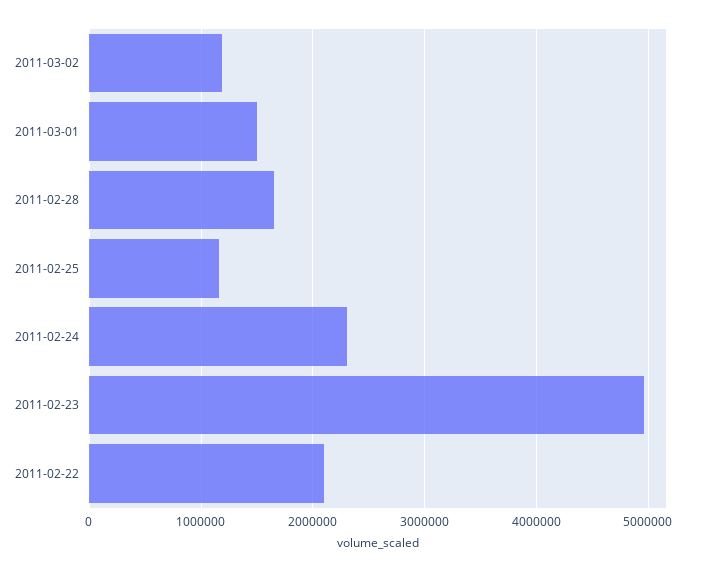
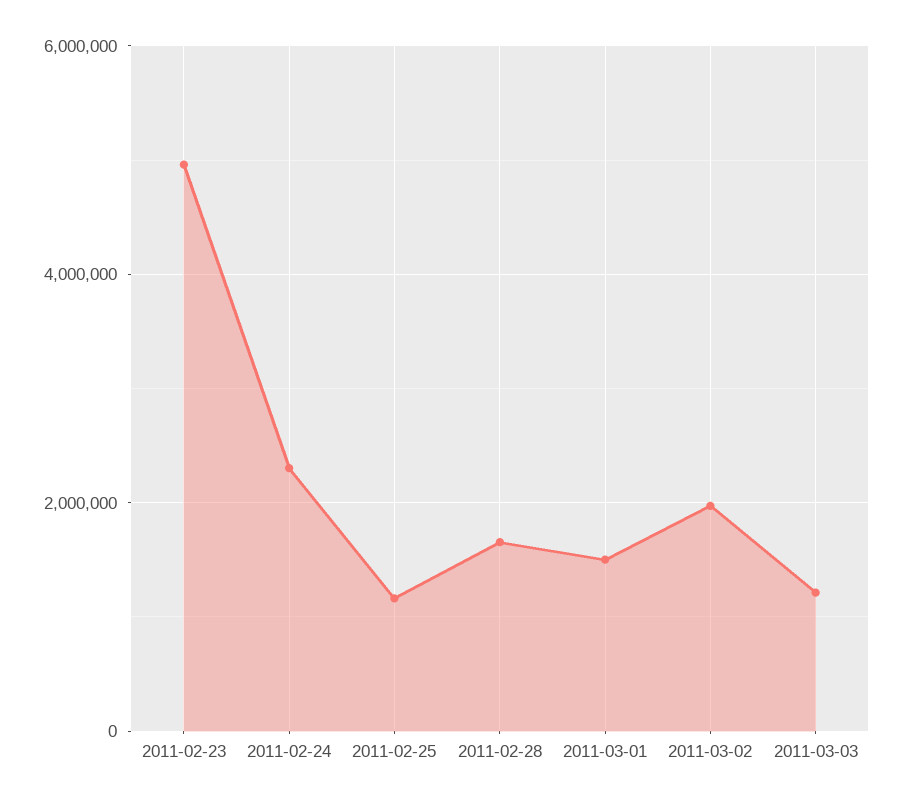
2011-03-02: 1200000 -> 2000000
2011-02-22: 2100000 -> none
2011-03-03: none -> 1200000

